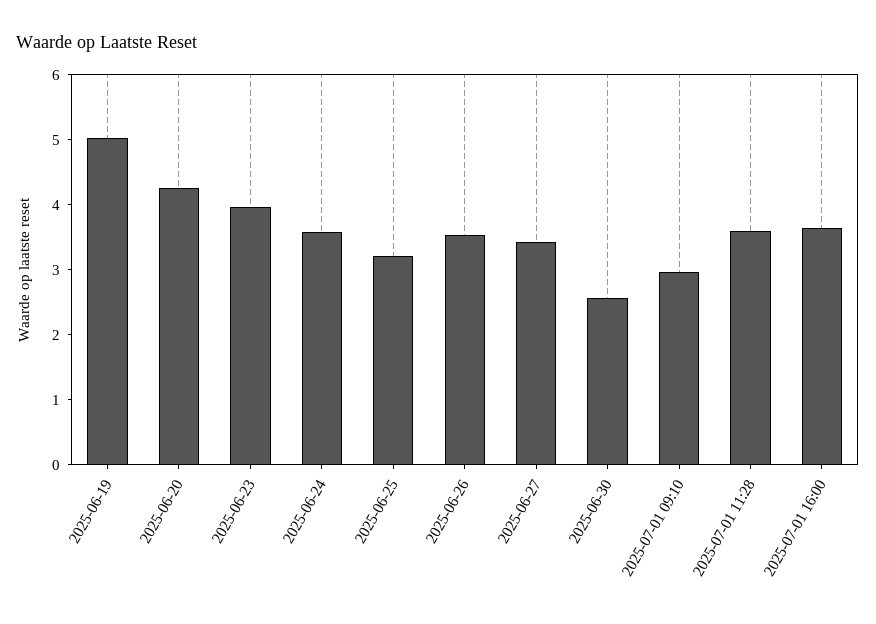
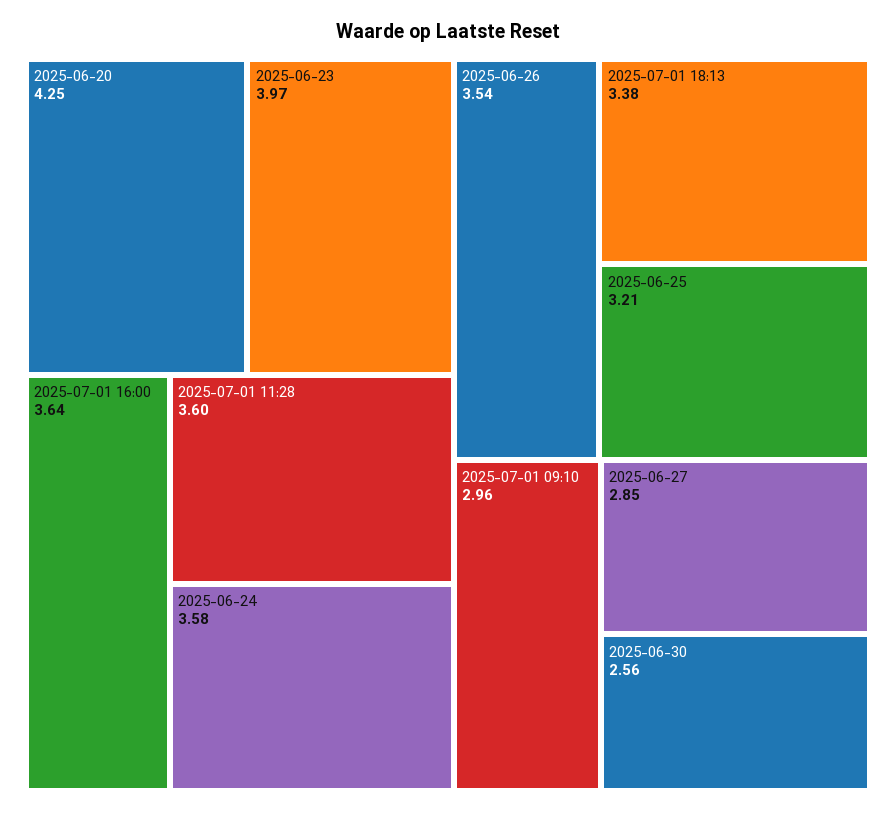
2025-06-19: 5 -> none
2025-06-27: 3.4 -> 2.85
2025-07-01 18:13: none -> 3.38

